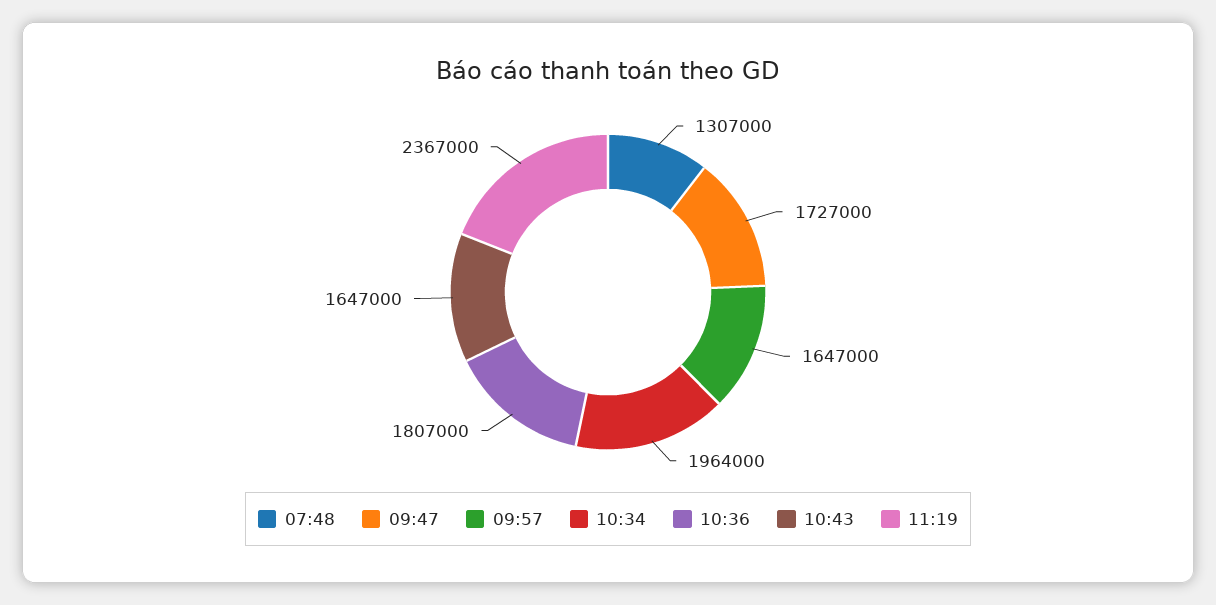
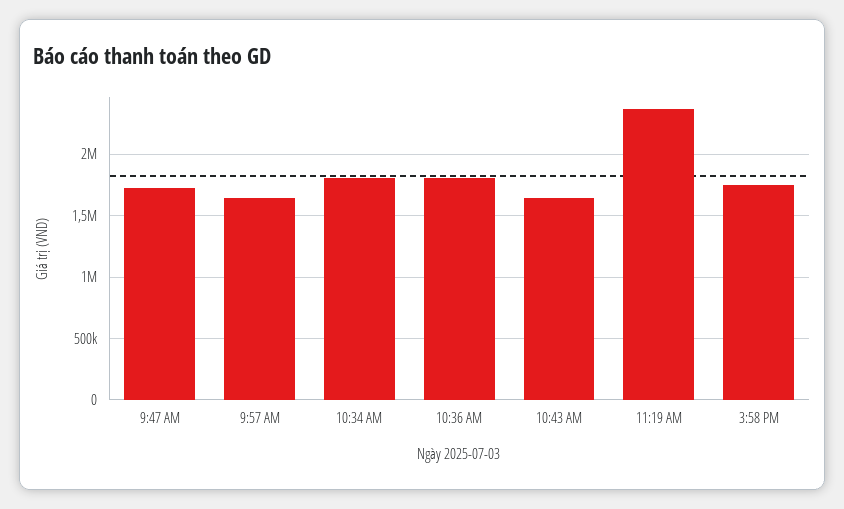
07:48: 1307000 -> none
10:34: 1964000 -> 1800000
3:58 PM: none -> 1750000

